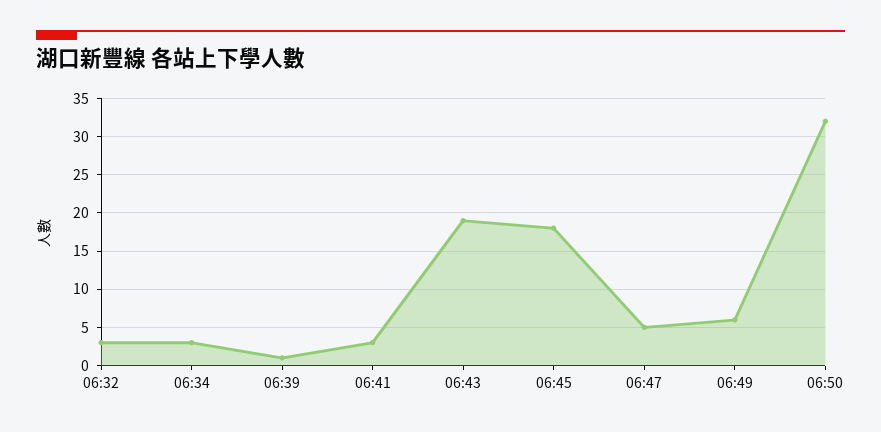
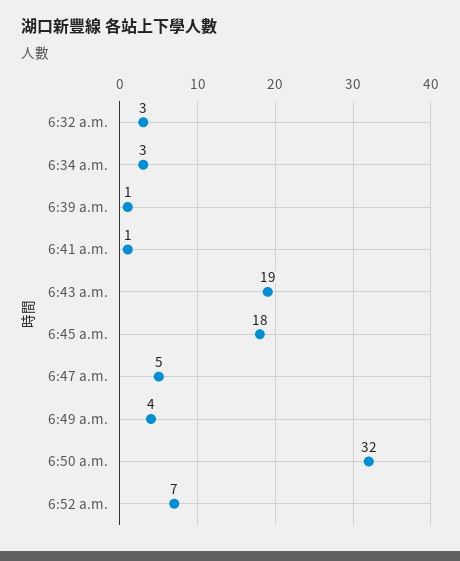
06:41: 3 -> 1
06:49: 6 -> 4
6:52 a.m.: none -> 7

